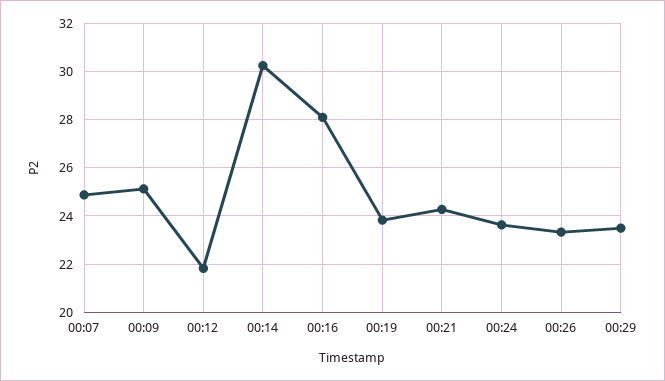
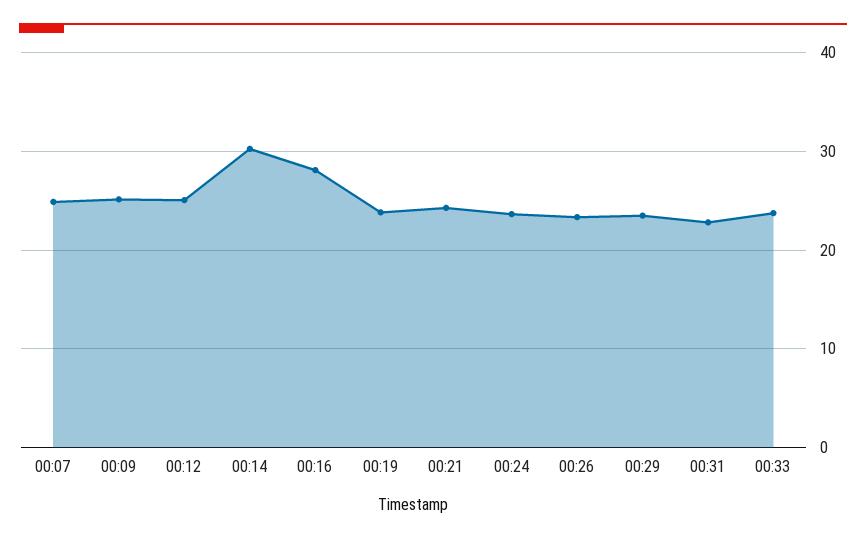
00:12: 21.75 -> 25
00:31: none -> 23
00:33: none -> 24

